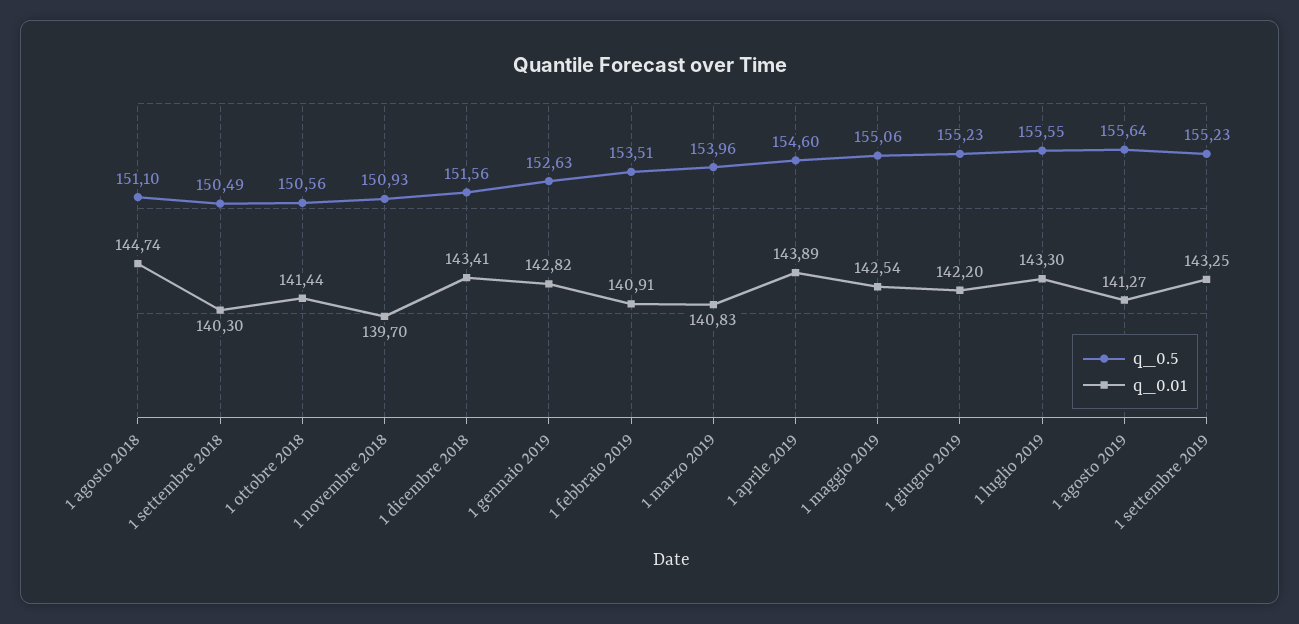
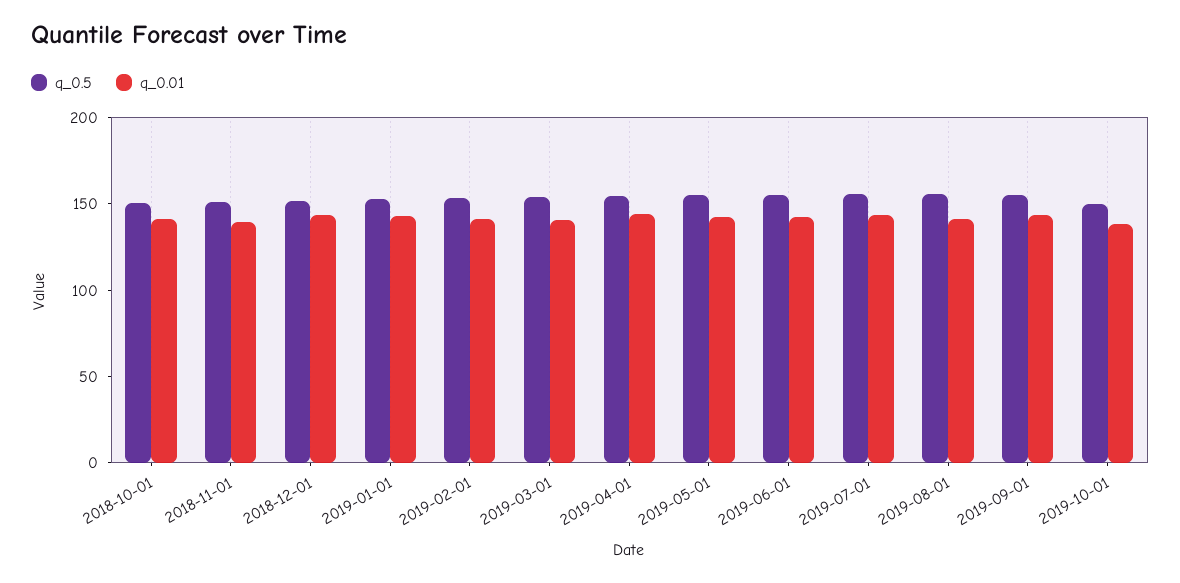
q_0.5, 1 agosto 2018: 151.1 -> none
q_0.01, 1 agosto 2018: 144.74 -> none
q_0.5, 1 settembre 2018: 150.49 -> none
q_0.01, 1 settembre 2018: 140.3 -> none
q_0.5, 2019-10-01: none -> 150
q_0.01, 2019-10-01: none -> 140

